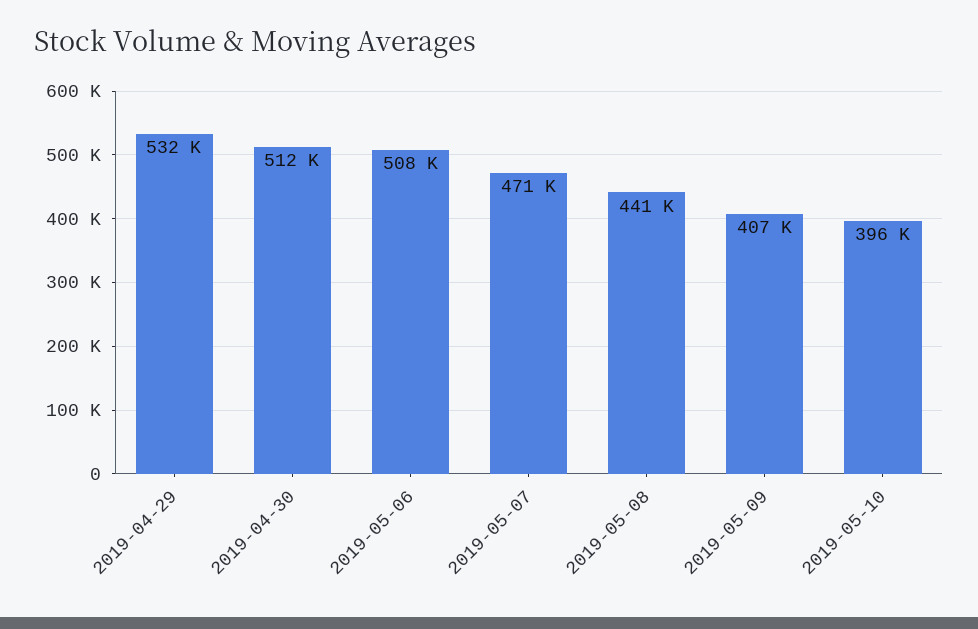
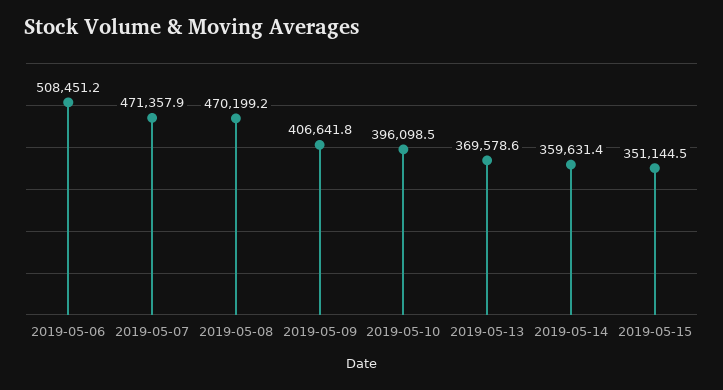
2019-04-29: 532000 -> none
2019-04-30: 512000 -> none
2019-05-08: 441000 -> 470199.2
2019-05-13: none -> 369578.6
2019-05-14: none -> 359631.4
2019-05-15: none -> 351144.5

